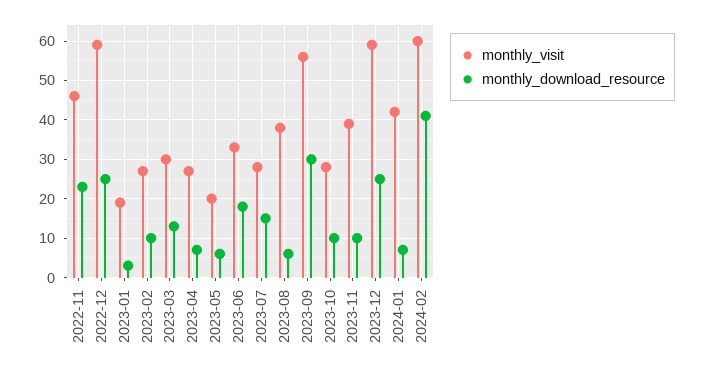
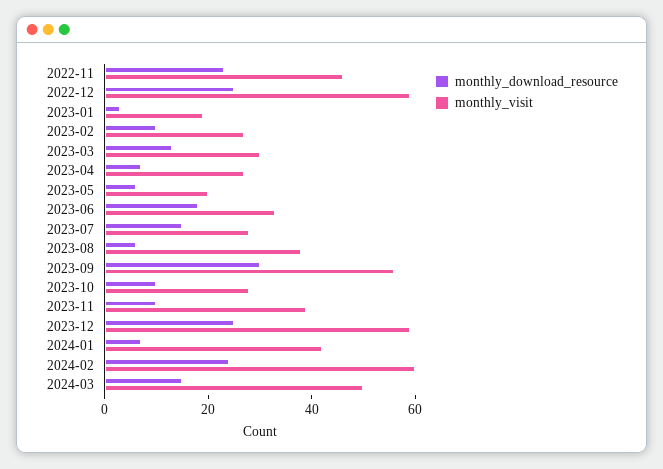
monthly_download_resource, 2024-02: 40 -> 25
monthly_download_resource, 2024-03: none -> 15
monthly_visit, 2024-03: none -> 50

